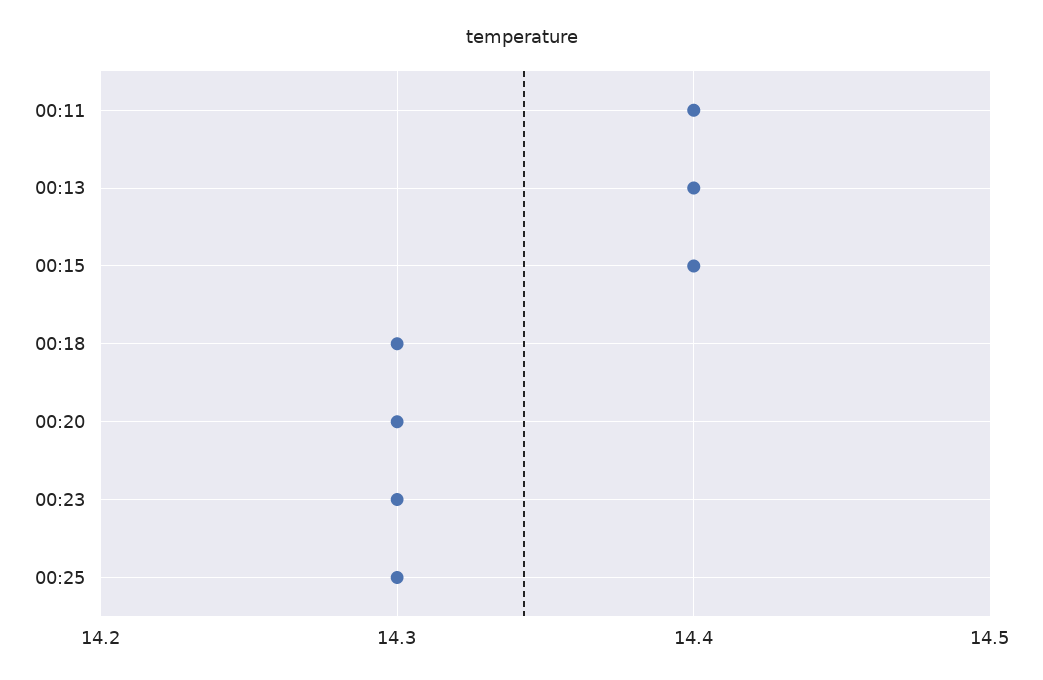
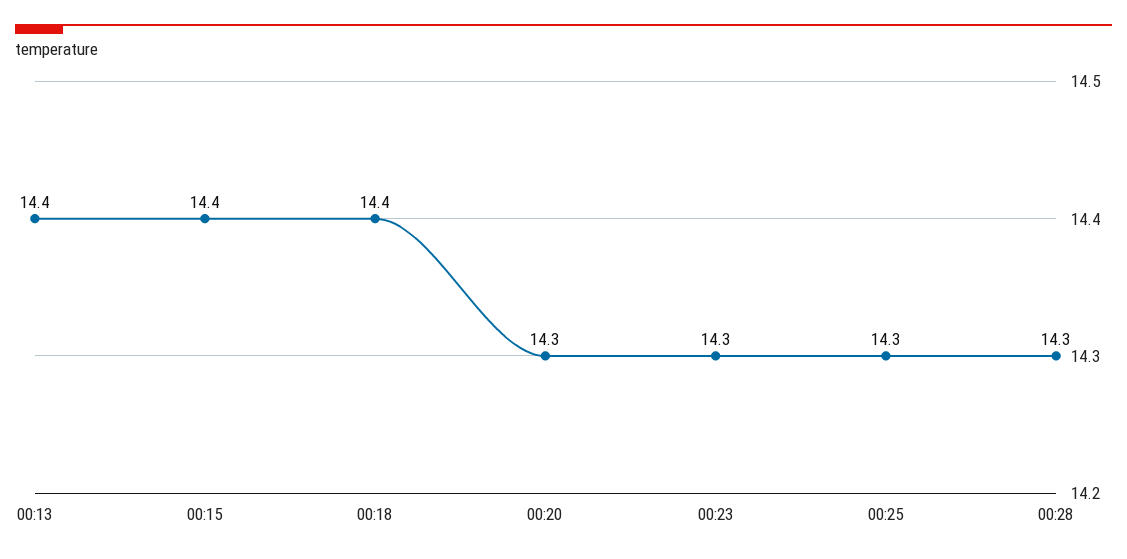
00:11: 14.4 -> none
00:18: 14.3 -> 14.4
00:28: none -> 14.3

